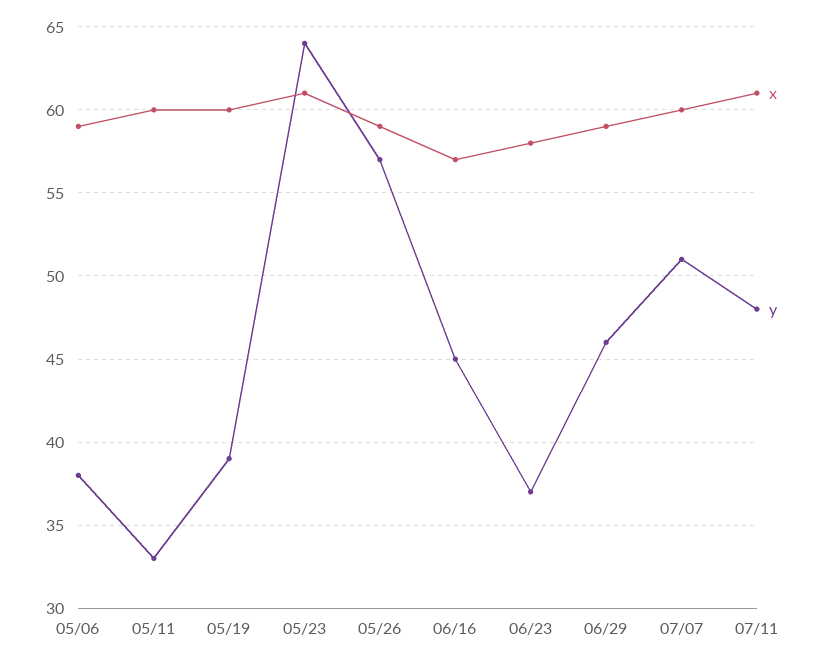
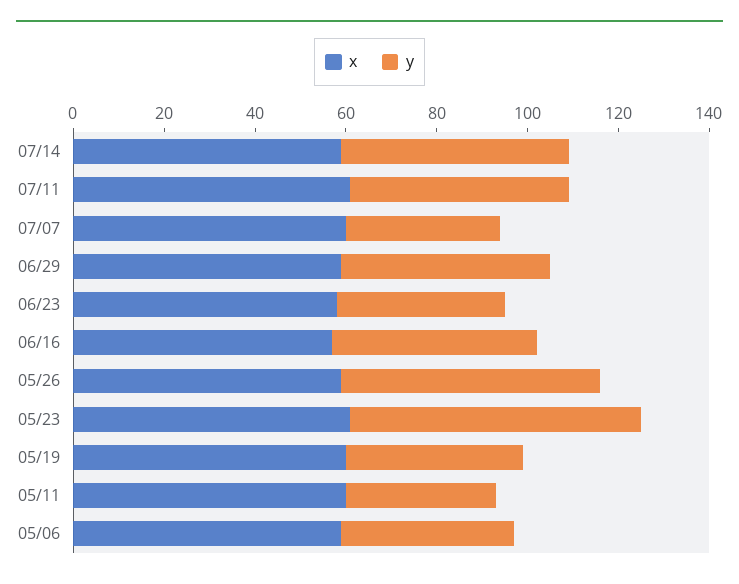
y, 07/07: 51 -> 35
x, 07/14: none -> 60
y, 07/14: none -> 50

